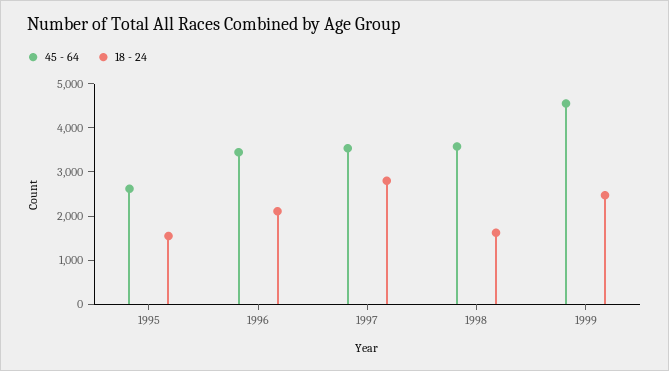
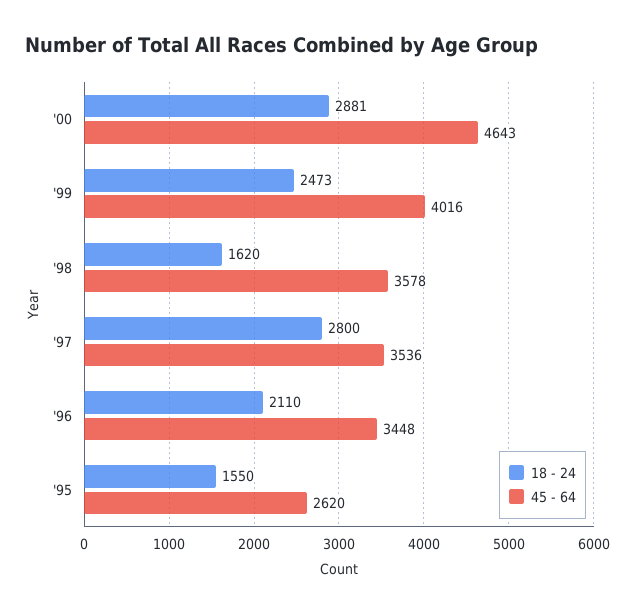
45 - 64, 1999: 4600 -> 4016
18 - 24, '00: none -> 2881
45 - 64, '00: none -> 4643

